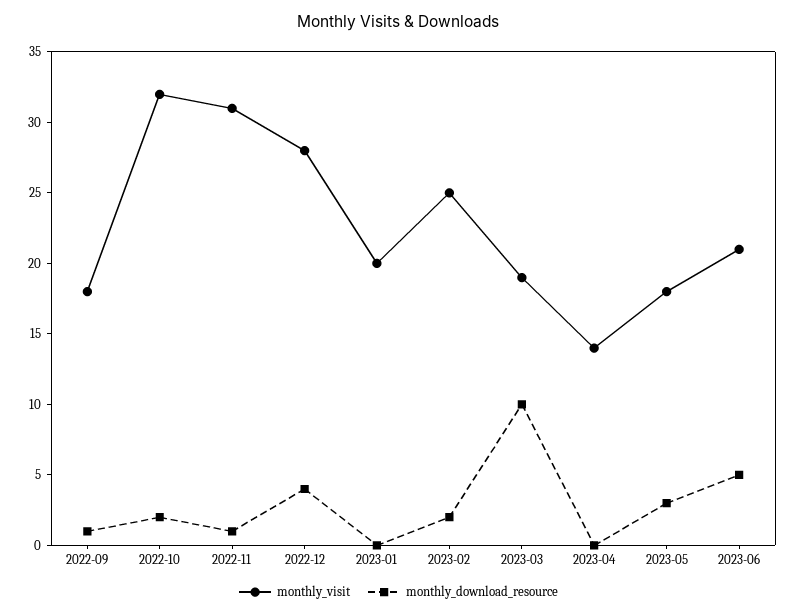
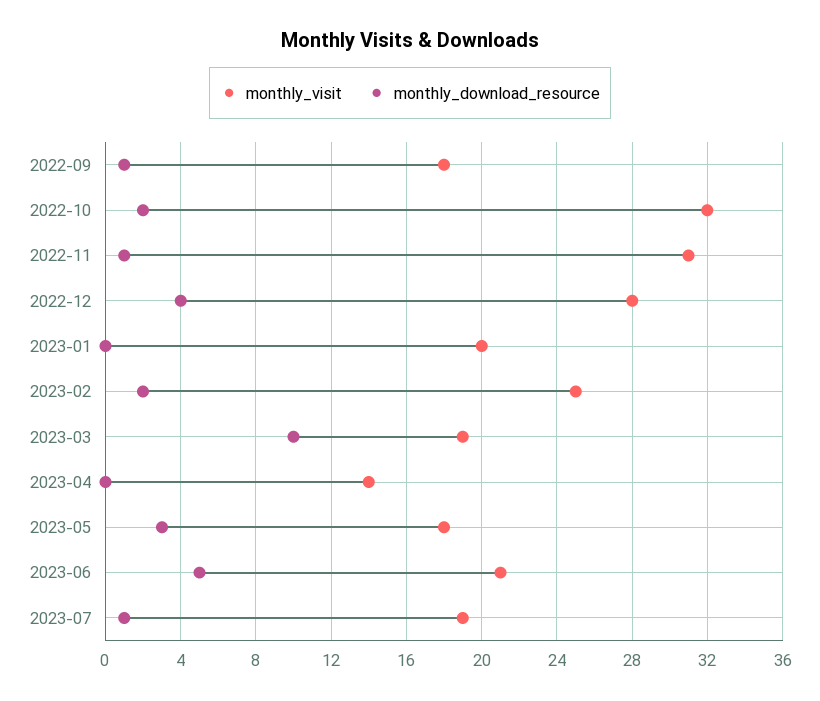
monthly_visit, 2023-07: none -> 19
monthly_download_resource, 2023-07: none -> 1

